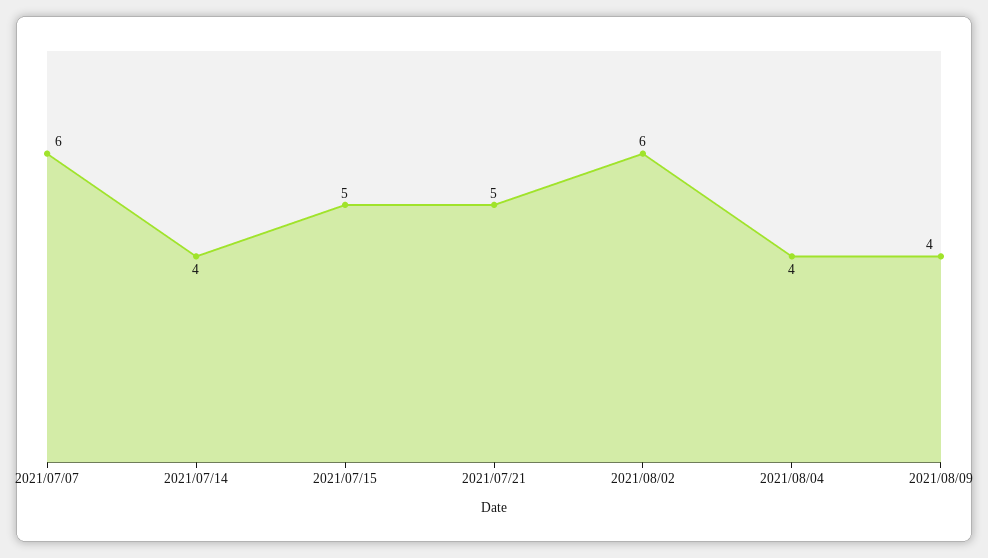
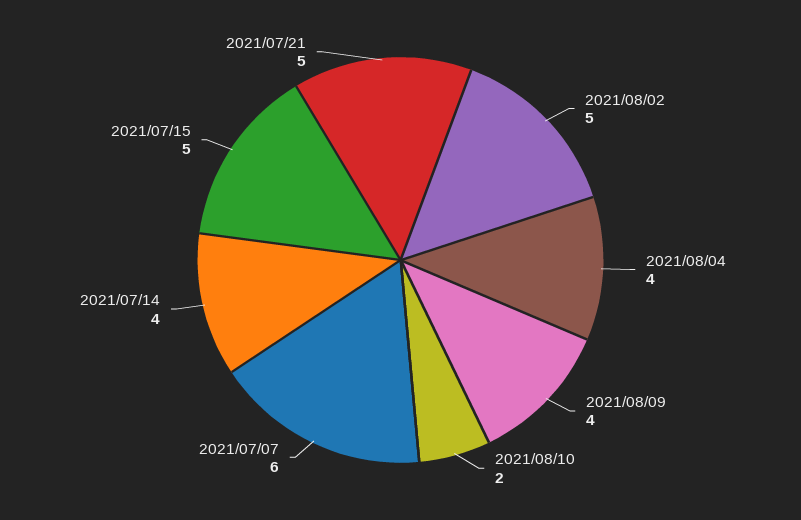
2021/08/02: 6 -> 5
2021/08/10: none -> 2

